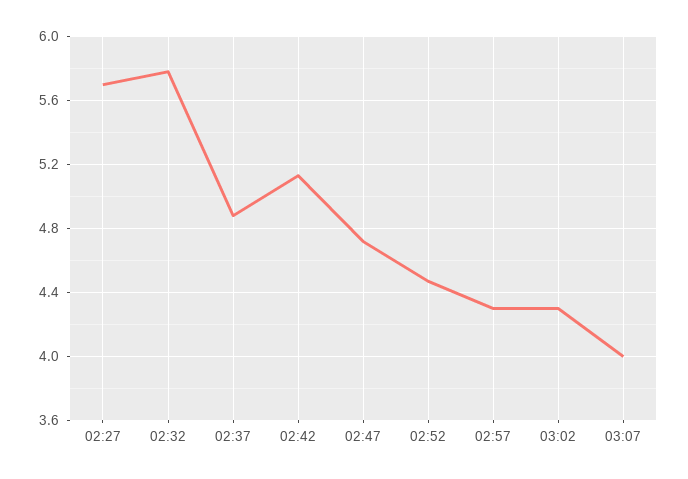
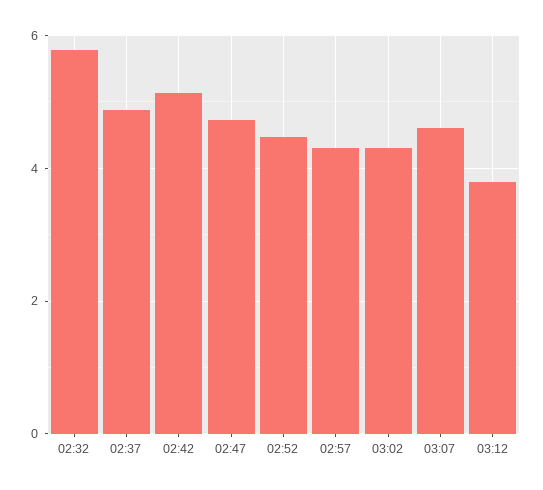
02:27: 5.7 -> none
03:07: 4 -> 4.6
03:12: none -> 3.8

